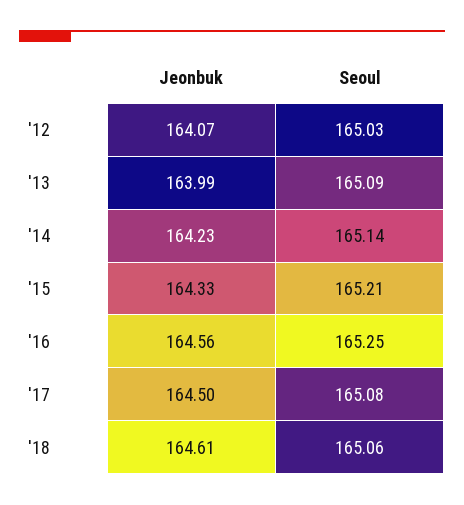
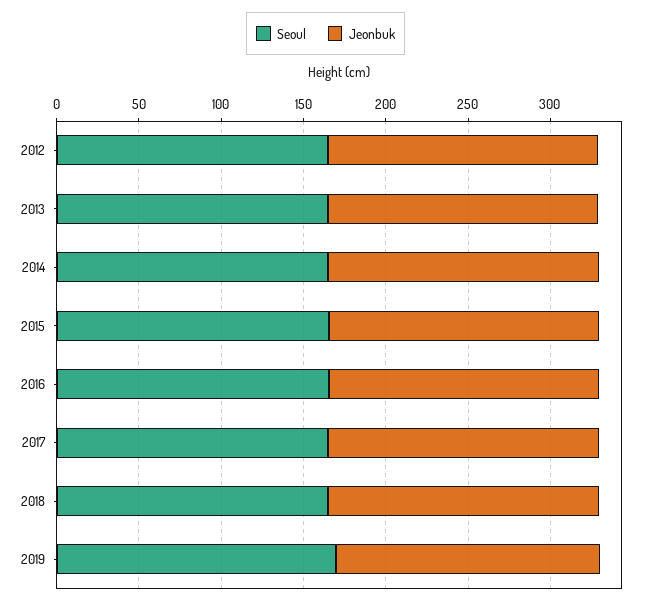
Seoul, 2019: none -> 170
Jeonbuk, 2019: none -> 160

